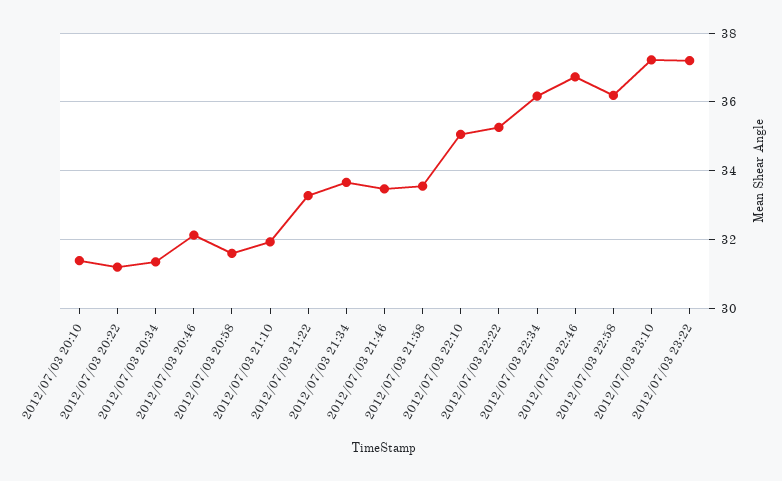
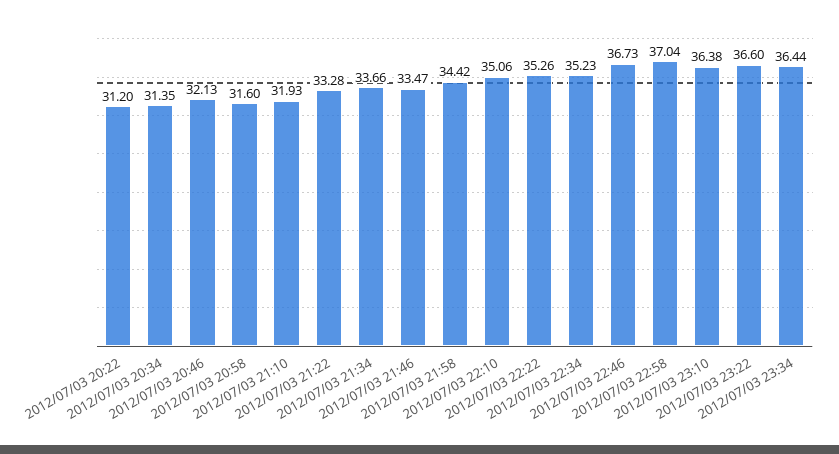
2012/07/03 20:10: 31.4 -> none
2012/07/03 21:58: 33.6 -> 34.42
2012/07/03 22:34: 36.2 -> 35.23
2012/07/03 22:58: 36.2 -> 37.04
2012/07/03 23:10: 37.2 -> 36.38
2012/07/03 23:22: 37.2 -> 36.6
2012/07/03 23:34: none -> 36.44

